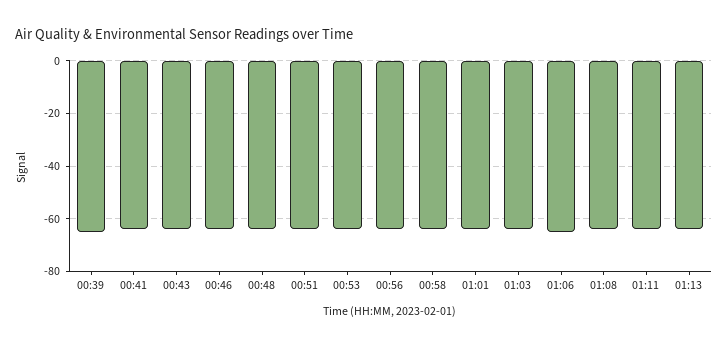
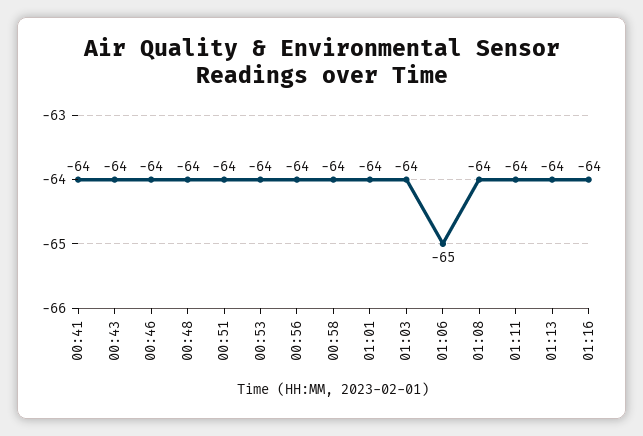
00:39: -65 -> none
01:16: none -> -64

